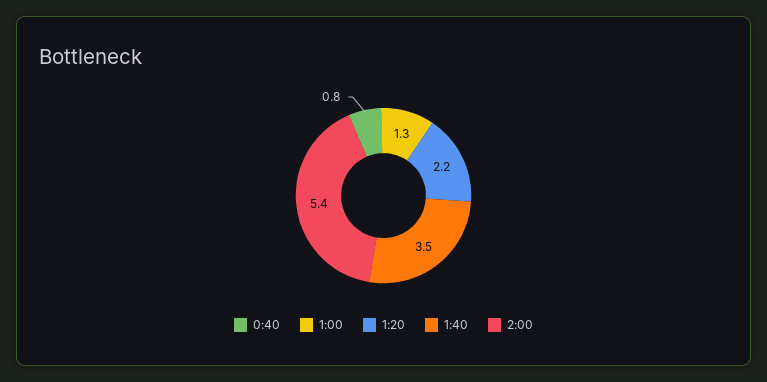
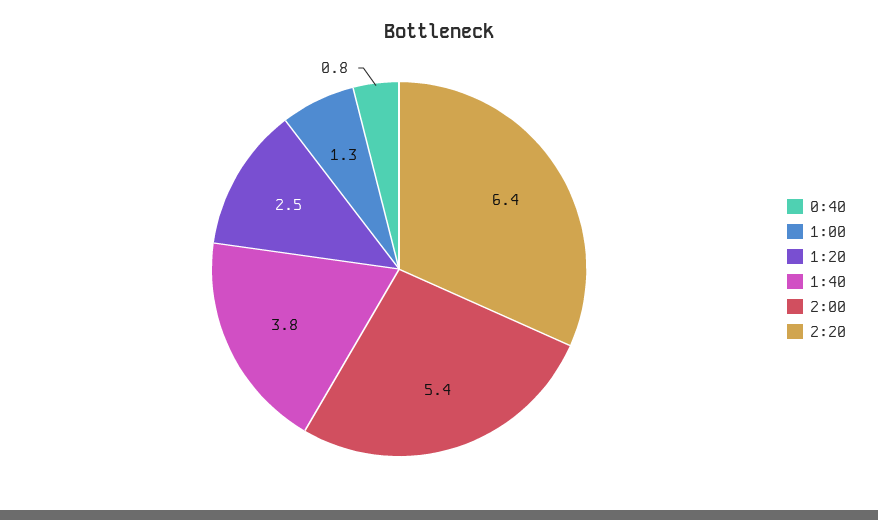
1:20: 2.2 -> 2.5
1:40: 3.5 -> 3.8
2:20: none -> 6.4

